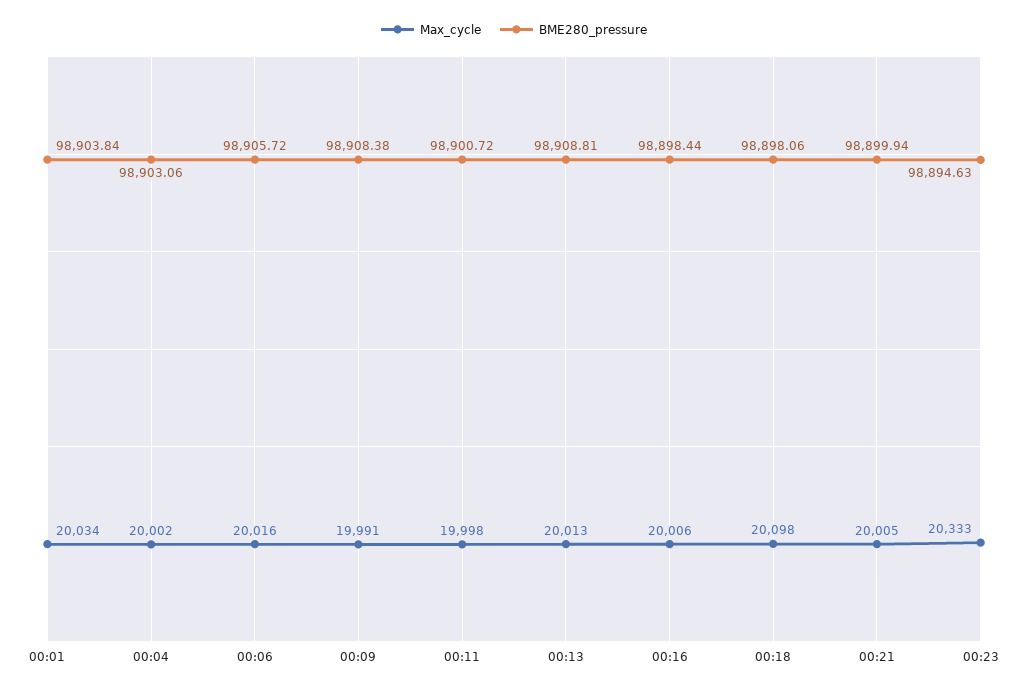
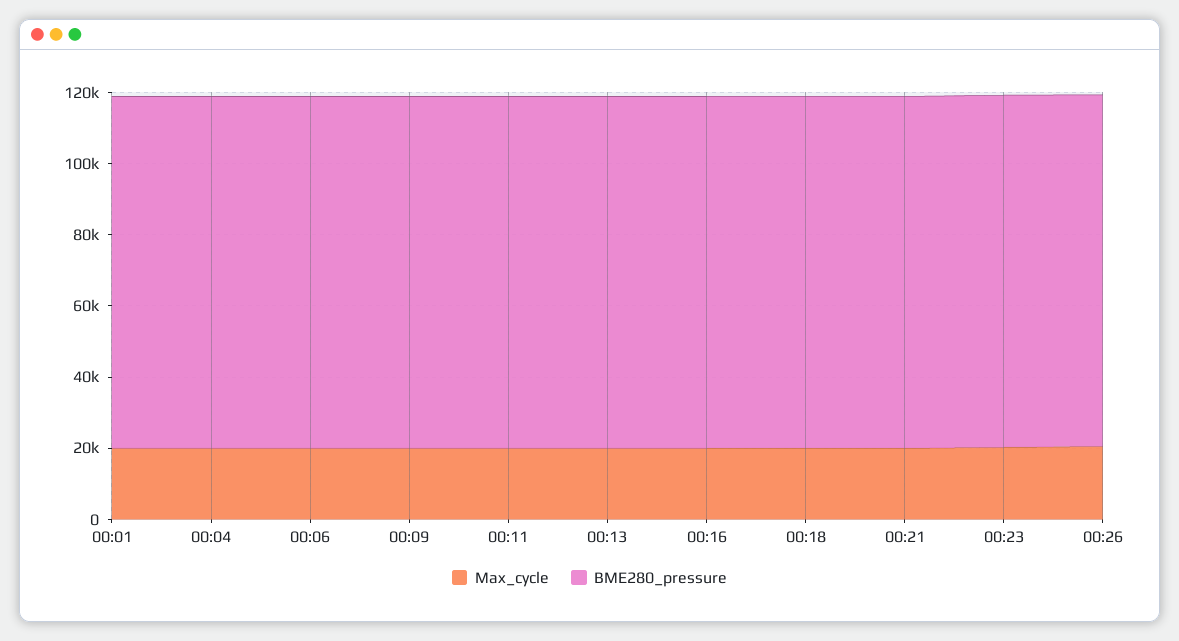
Max_cycle, 00:26: none -> 20000
BME280_pressure, 00:26: none -> 100000

